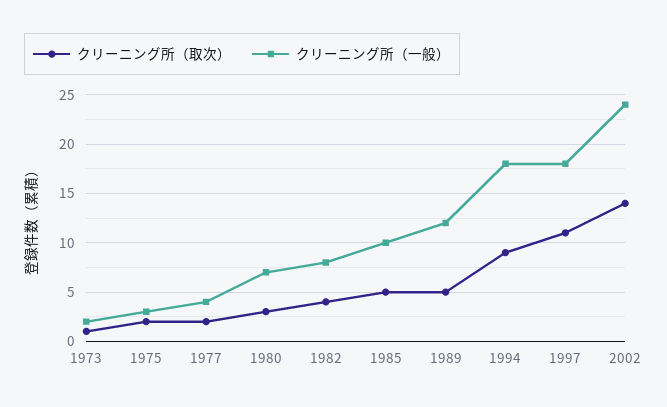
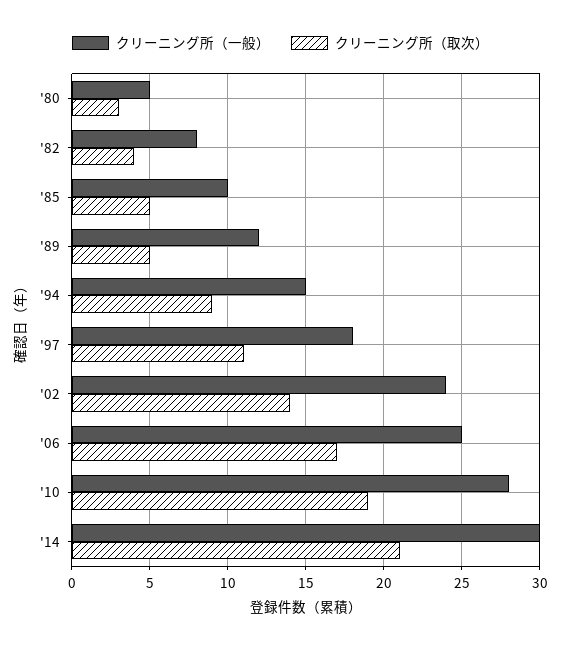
クリーニング所（取次）, 1973: 1 -> none
クリーニング所（一般）, 1973: 2 -> none
クリーニング所（取次）, 1975: 2 -> none
クリーニング所（一般）, 1975: 3 -> none
クリーニング所（取次）, 1977: 2 -> none
クリーニング所（一般）, 1977: 4 -> none
クリーニング所（一般）, 1980: 7 -> 5
クリーニング所（一般）, 1994: 18 -> 15
クリーニング所（一般）, '06: none -> 25
クリーニング所（取次）, '06: none -> 17
クリーニング所（一般）, '10: none -> 28
クリーニング所（取次）, '10: none -> 19
クリーニング所（一般）, '14: none -> 30
クリーニング所（取次）, '14: none -> 21

